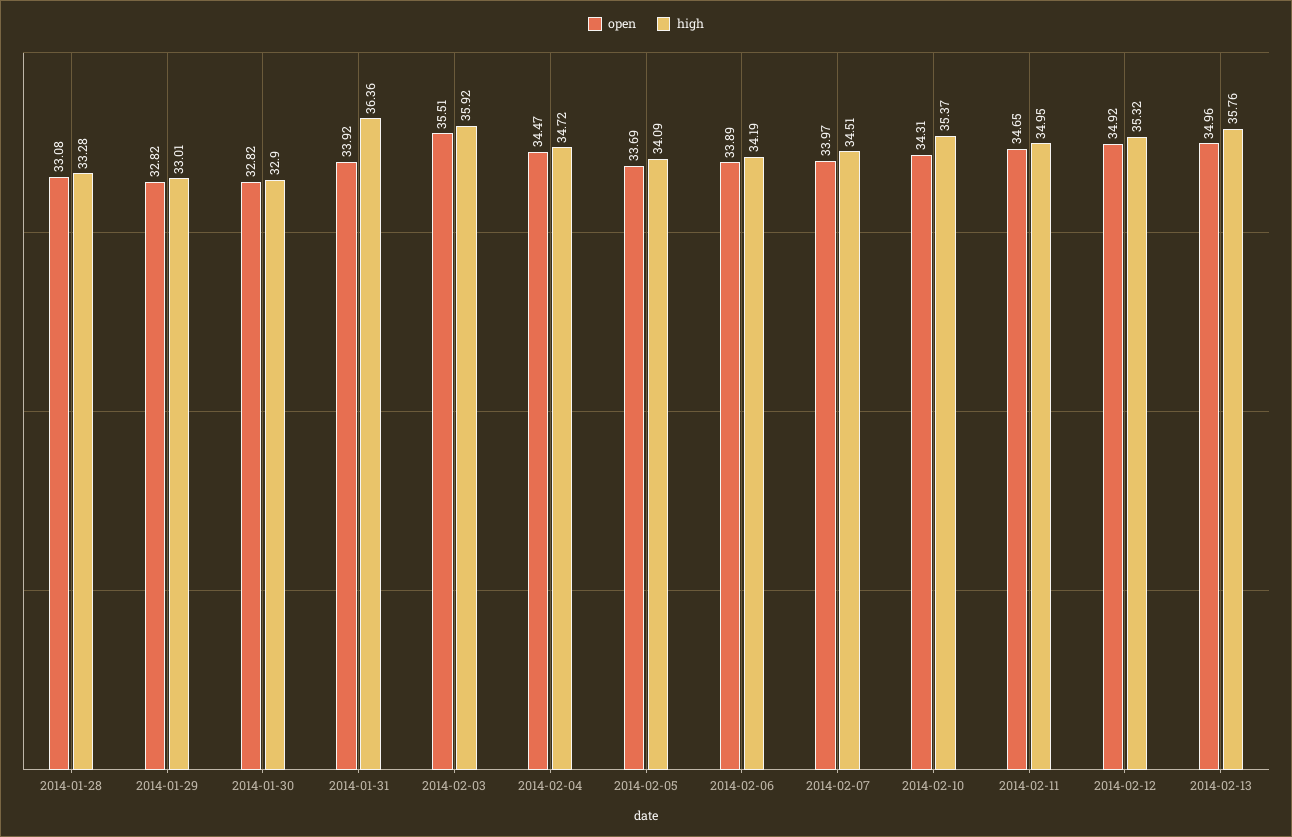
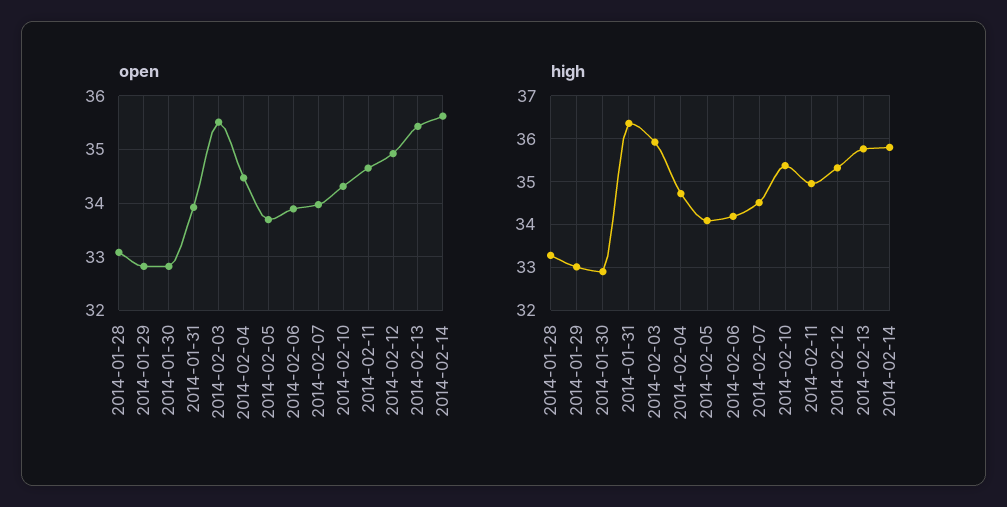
open, 2014-02-13: 34.96 -> 35.4
open, 2014-02-14: none -> 35.6
high, 2014-02-14: none -> 35.8

